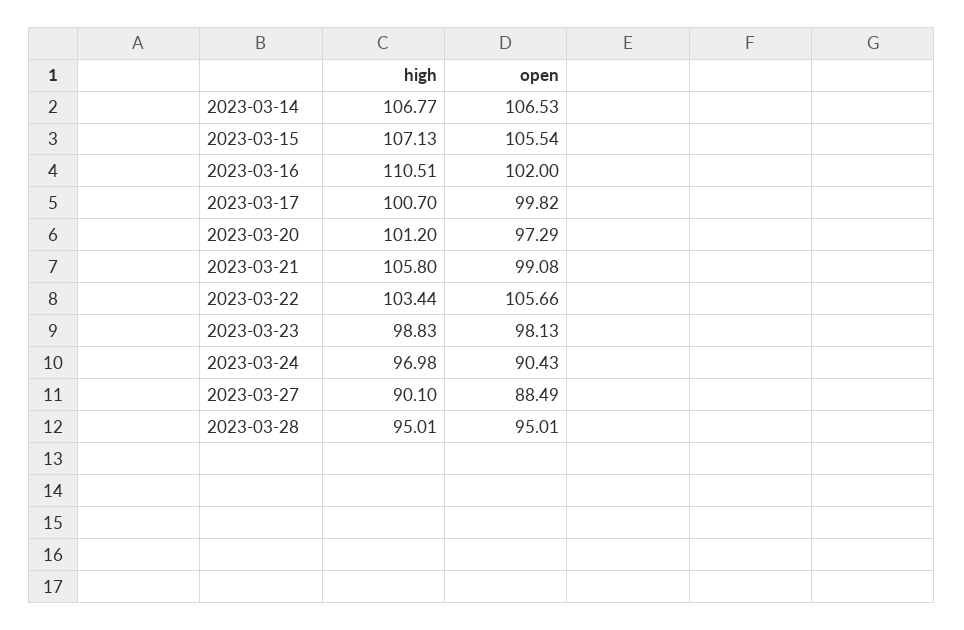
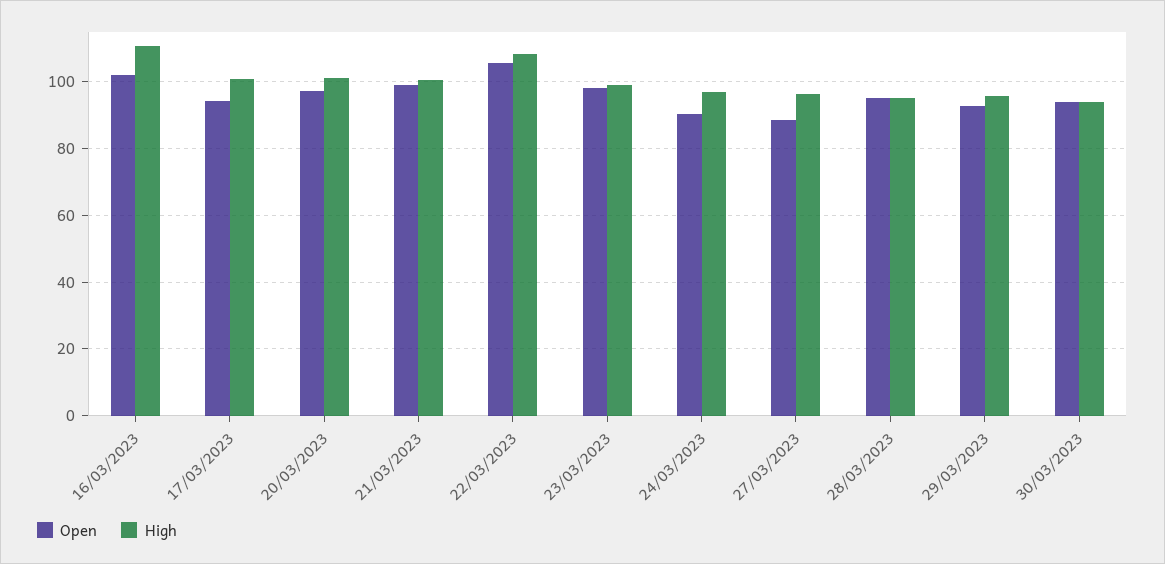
high, 2023-03-14: 106.77 -> none
open, 2023-03-14: 106.53 -> none
high, 2023-03-15: 107.13 -> none
open, 2023-03-15: 105.54 -> none
open, 2023-03-17: 99.82 -> 94
high, 2023-03-21: 105.8 -> 100
high, 2023-03-22: 103.44 -> 108
high, 2023-03-27: 90.1 -> 96
open, 29/03/2023: none -> 92
high, 29/03/2023: none -> 96
open, 30/03/2023: none -> 94
high, 30/03/2023: none -> 94

